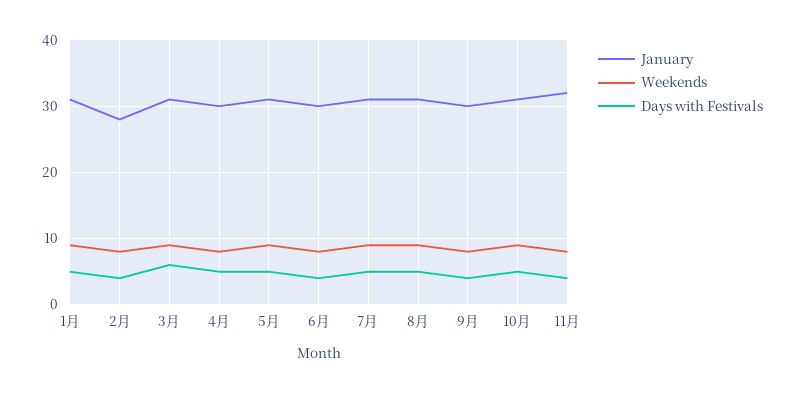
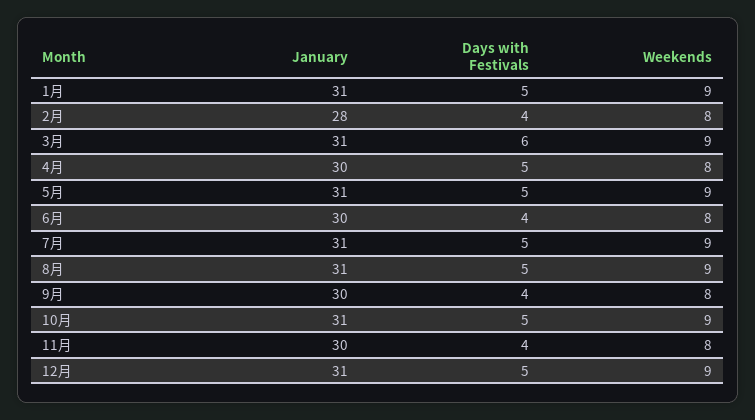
January, 11月: 32 -> 30
January, 12月: none -> 31
Days with Festivals, 12月: none -> 5
Weekends, 12月: none -> 9

